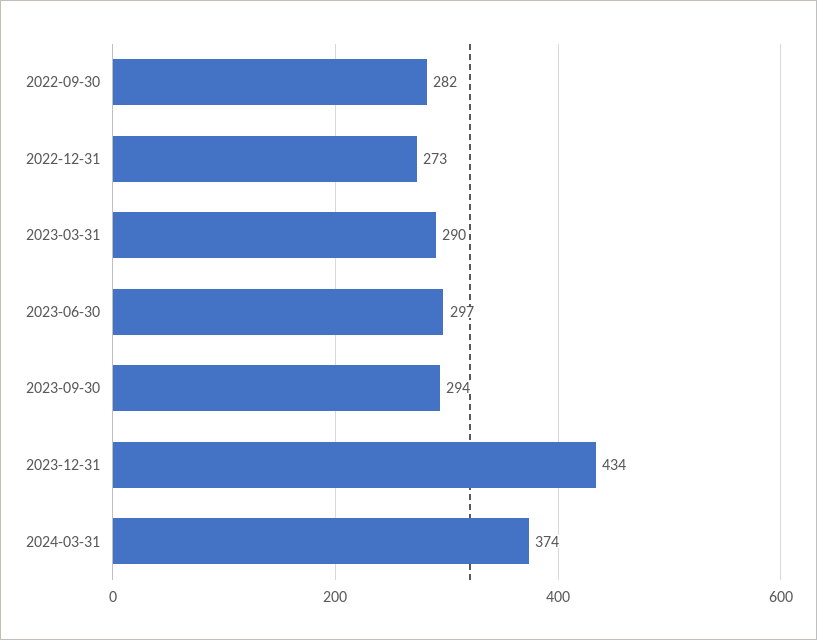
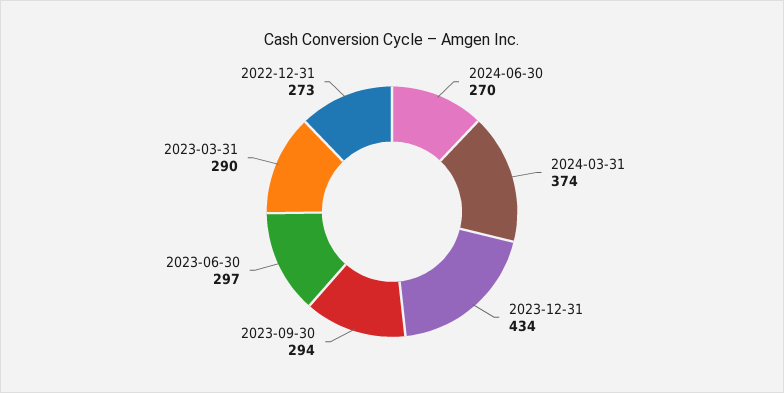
2022-09-30: 282 -> none
2024-06-30: none -> 270

